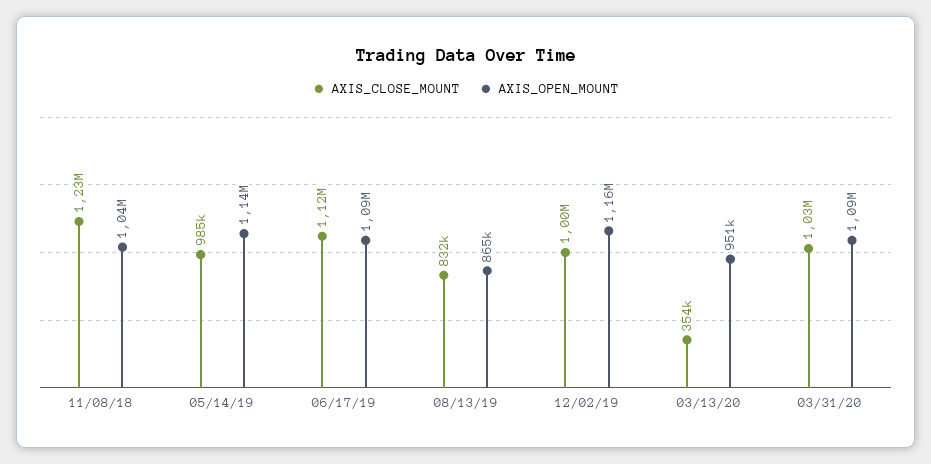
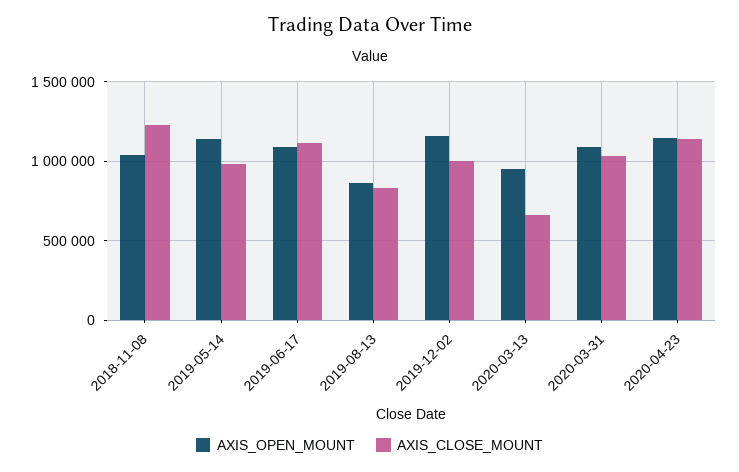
AXIS_CLOSE_MOUNT, 03/13/20: 354000 -> 650000
AXIS_OPEN_MOUNT, 2020-04-23: none -> 1150000
AXIS_CLOSE_MOUNT, 2020-04-23: none -> 1150000

